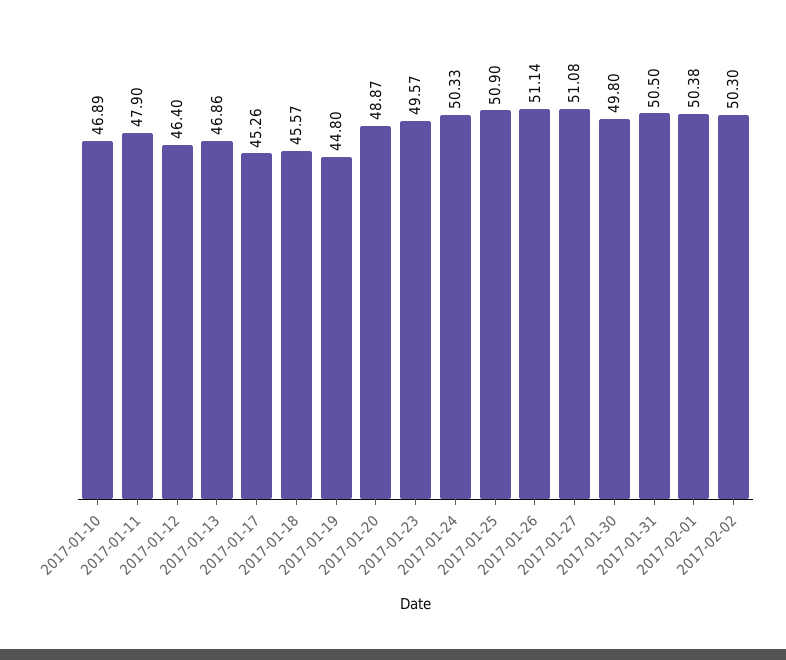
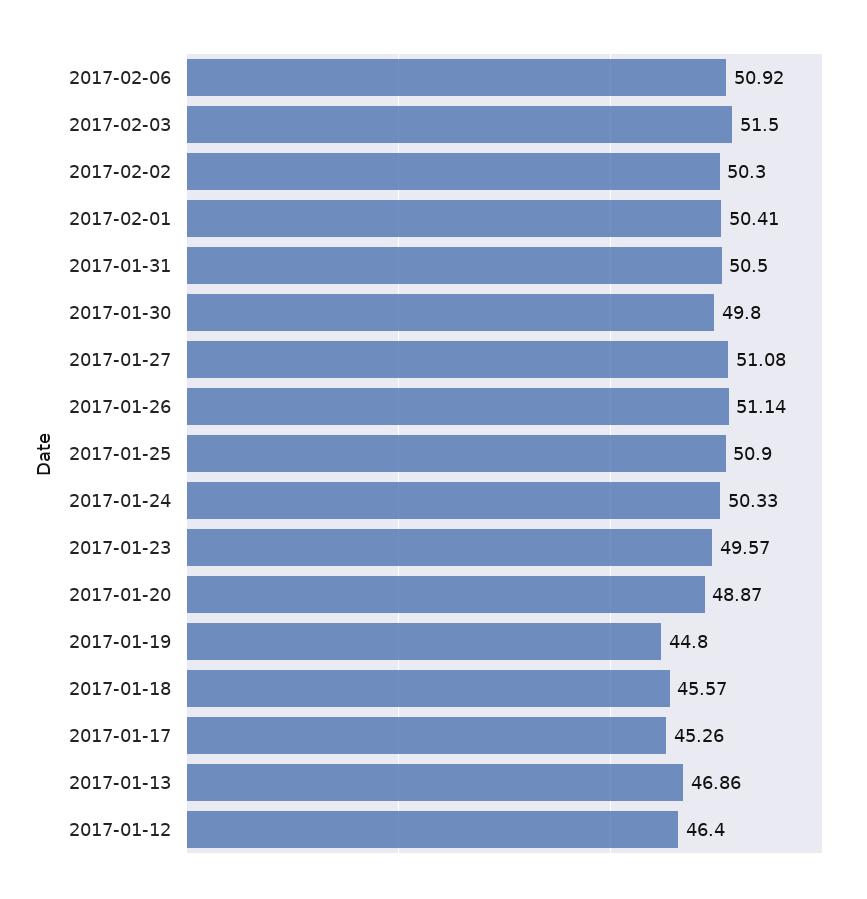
2017-01-10: 46.89 -> none
2017-01-11: 47.9 -> none
2017-02-01: 50.38 -> 50.41
2017-02-06: none -> 50.92
2017-02-03: none -> 51.5

